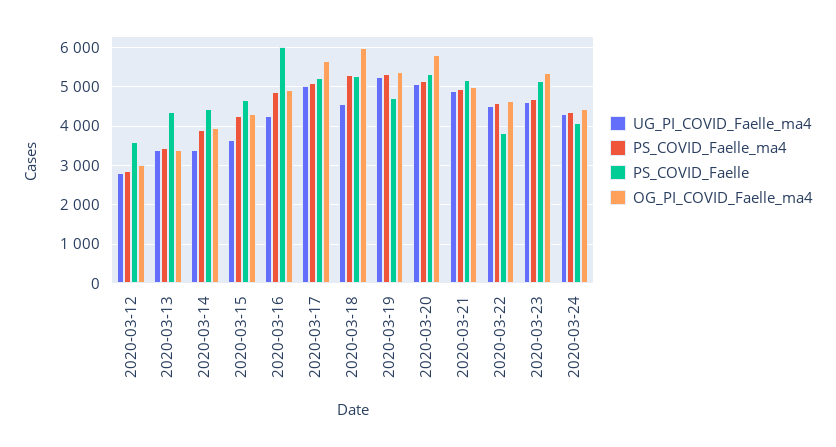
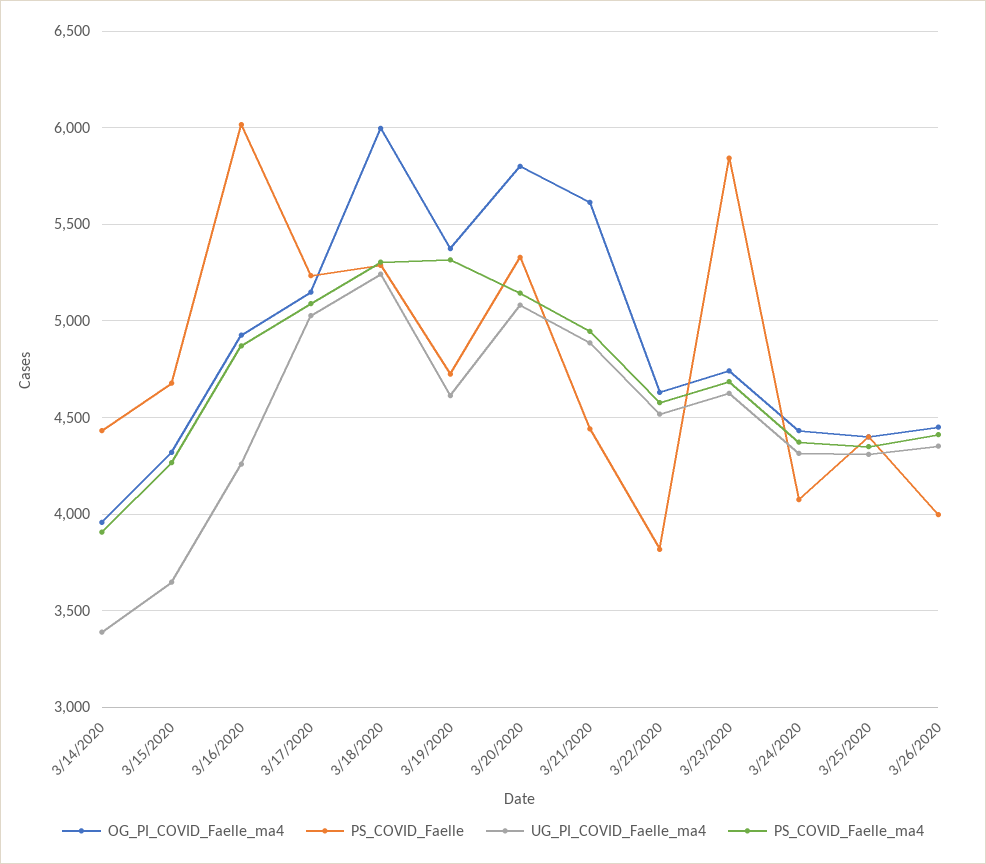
UG_PI_COVID_Faelle_ma4, 2020-03-12: 2800 -> none
PS_COVID_Faelle_ma4, 2020-03-12: 2800 -> none
PS_COVID_Faelle, 2020-03-12: 3600 -> none
OG_PI_COVID_Faelle_ma4, 2020-03-12: 3000 -> none
UG_PI_COVID_Faelle_ma4, 2020-03-13: 3400 -> none
PS_COVID_Faelle_ma4, 2020-03-13: 3400 -> none
PS_COVID_Faelle, 2020-03-13: 4400 -> none
OG_PI_COVID_Faelle_ma4, 2020-03-13: 3400 -> none
OG_PI_COVID_Faelle_ma4, 2020-03-17: 5600 -> 5150
UG_PI_COVID_Faelle_ma4, 2020-03-18: 4600 -> 5250
UG_PI_COVID_Faelle_ma4, 2020-03-19: 5200 -> 4600
PS_COVID_Faelle, 2020-03-21: 5200 -> 4450
OG_PI_COVID_Faelle_ma4, 2020-03-21: 5000 -> 5600
PS_COVID_Faelle, 2020-03-23: 5200 -> 5850
OG_PI_COVID_Faelle_ma4, 2020-03-23: 5400 -> 4750
OG_PI_COVID_Faelle_ma4, 3/25/2020: none -> 4400
PS_COVID_Faelle, 3/25/2020: none -> 4400
UG_PI_COVID_Faelle_ma4, 3/25/2020: none -> 4300
PS_COVID_Faelle_ma4, 3/25/2020: none -> 4350
OG_PI_COVID_Faelle_ma4, 3/26/2020: none -> 4450
PS_COVID_Faelle, 3/26/2020: none -> 4000
UG_PI_COVID_Faelle_ma4, 3/26/2020: none -> 4350
PS_COVID_Faelle_ma4, 3/26/2020: none -> 4400

